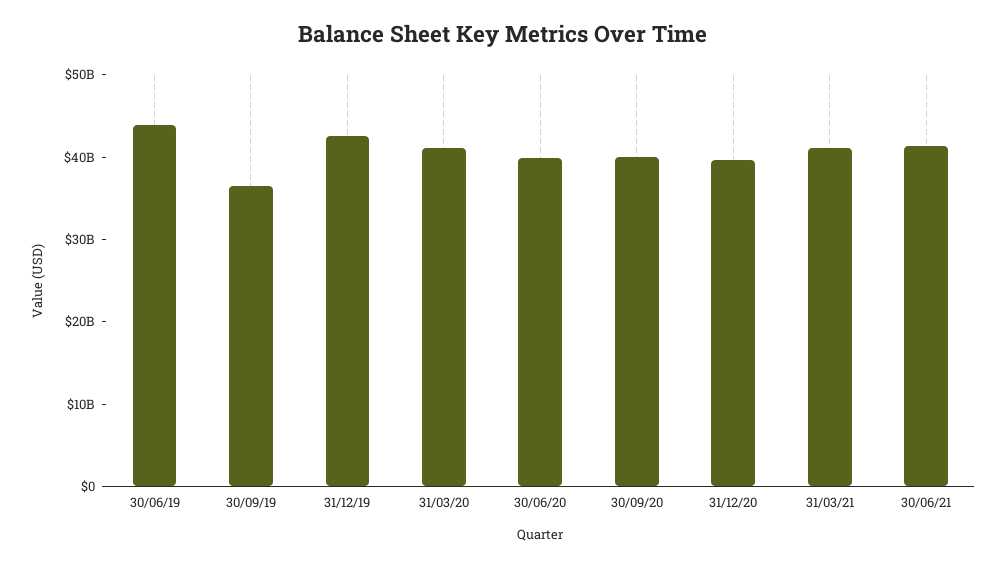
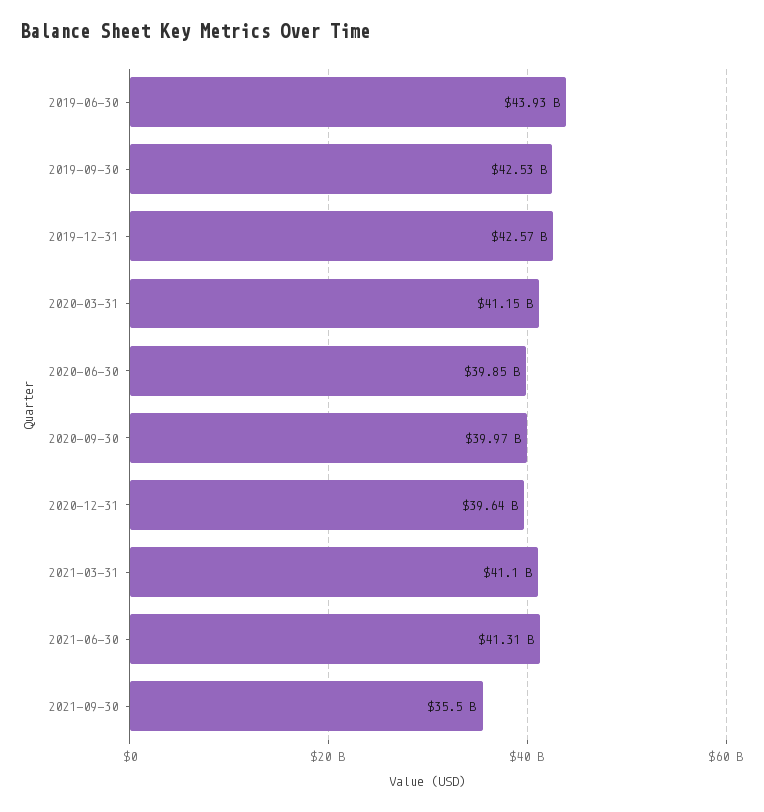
30/09/19: 36000000000 -> 42530000000
2021-09-30: none -> 35500000000

